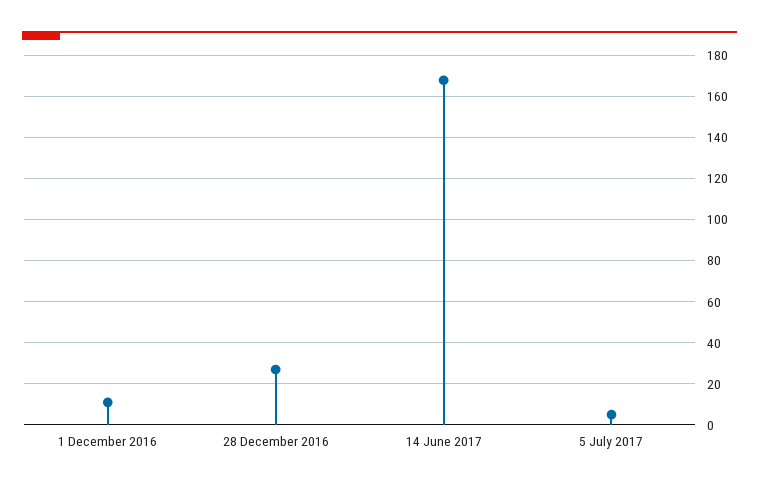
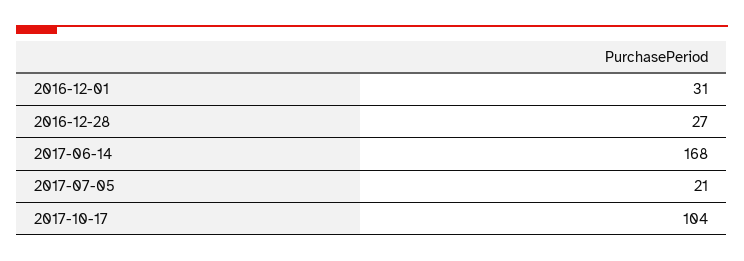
1 December 2016: 10 -> 31
5 July 2017: 5 -> 21
2017-10-17: none -> 104

